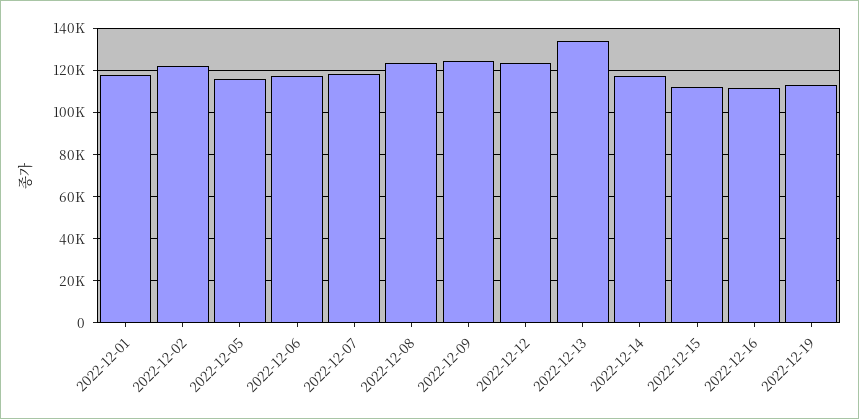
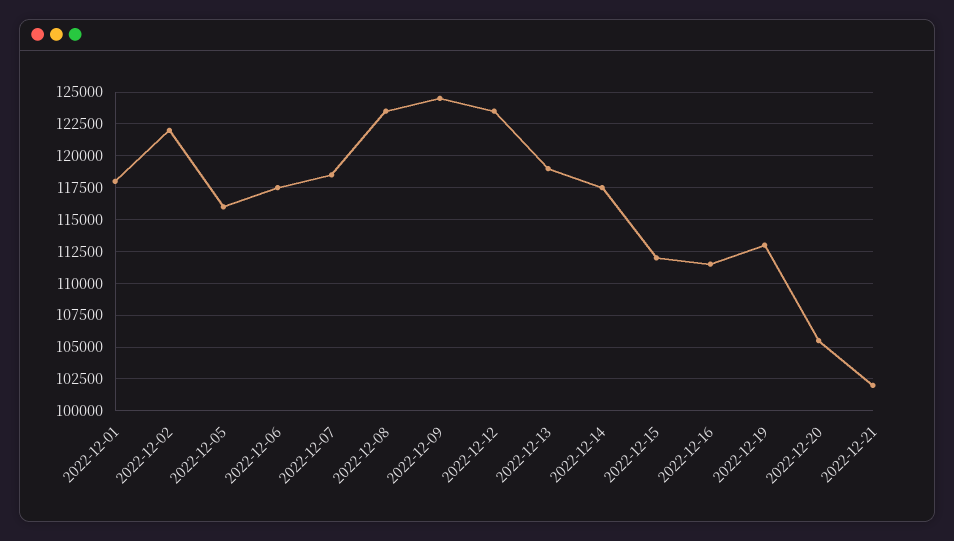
2022-12-13: 135000 -> 119000
2022-12-20: none -> 105500
2022-12-21: none -> 102000

